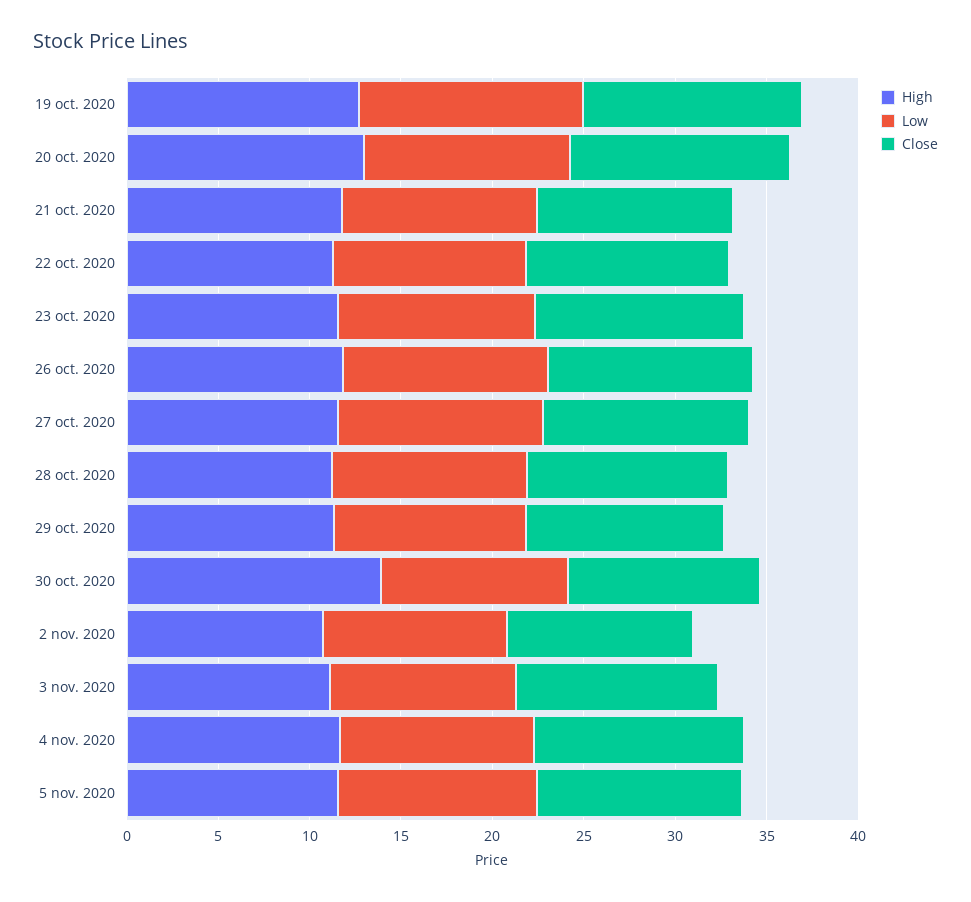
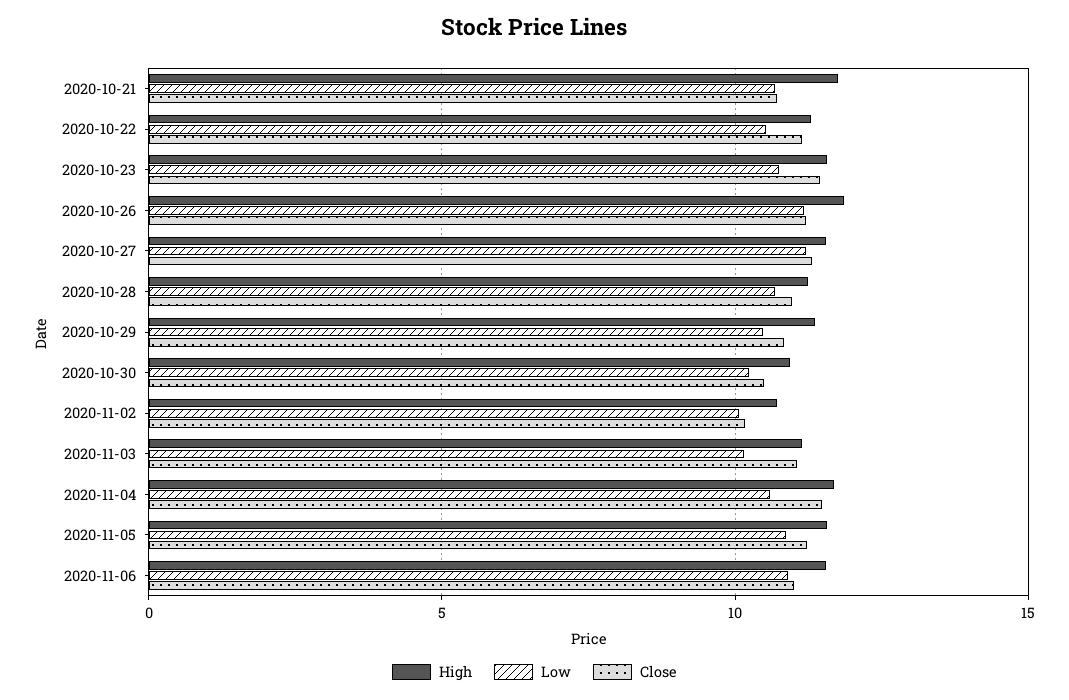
High, 19 oct. 2020: 13 -> none
Low, 19 oct. 2020: 12 -> none
Close, 19 oct. 2020: 12 -> none
High, 20 oct. 2020: 13 -> none
Low, 20 oct. 2020: 11 -> none
Close, 20 oct. 2020: 12 -> none
High, 30 oct. 2020: 14 -> 11
High, 2020-11-06: none -> 11.5
Low, 2020-11-06: none -> 11
Close, 2020-11-06: none -> 11

